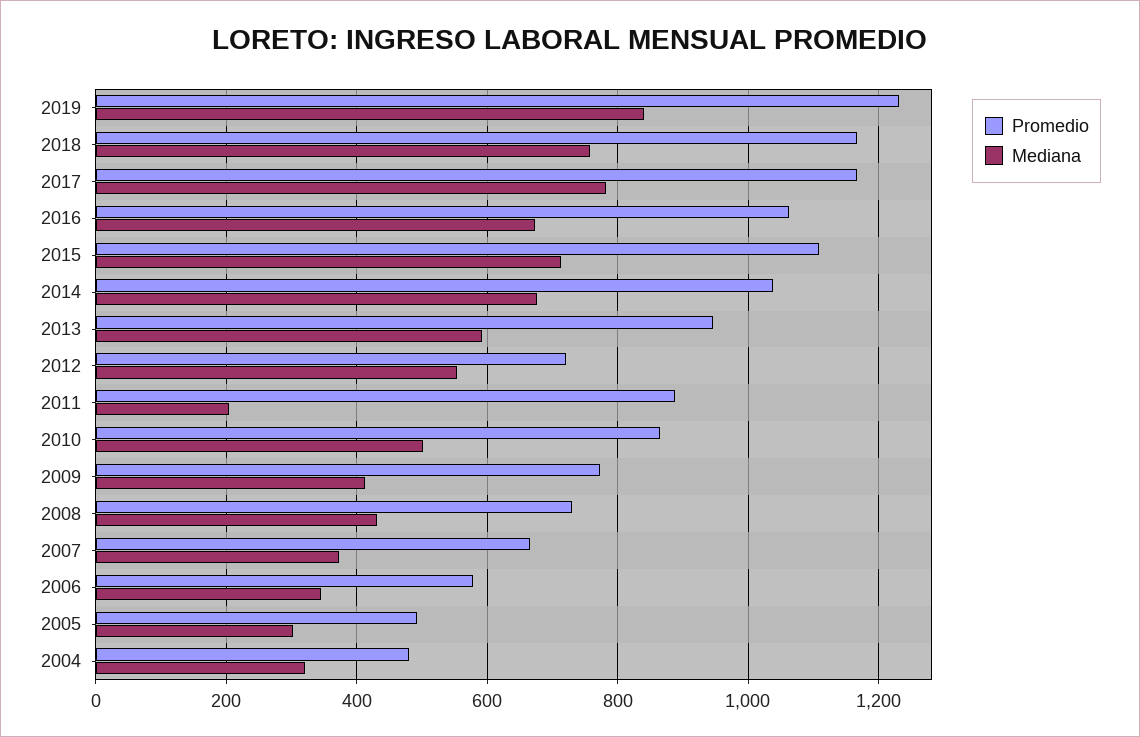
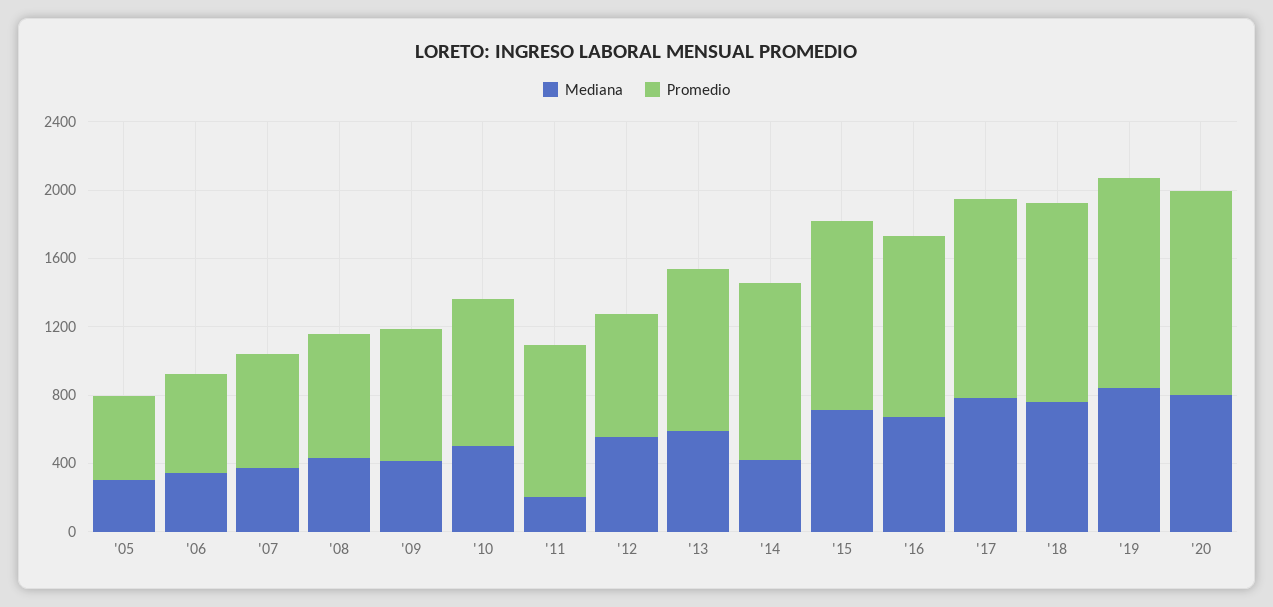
Mediana, 2014: 680 -> 400
Promedio, 2004: 480 -> none
Mediana, 2004: 320 -> none
Mediana, '20: none -> 800
Promedio, '20: none -> 1200

